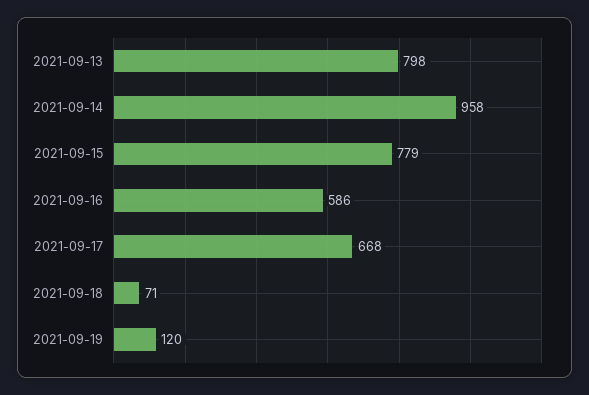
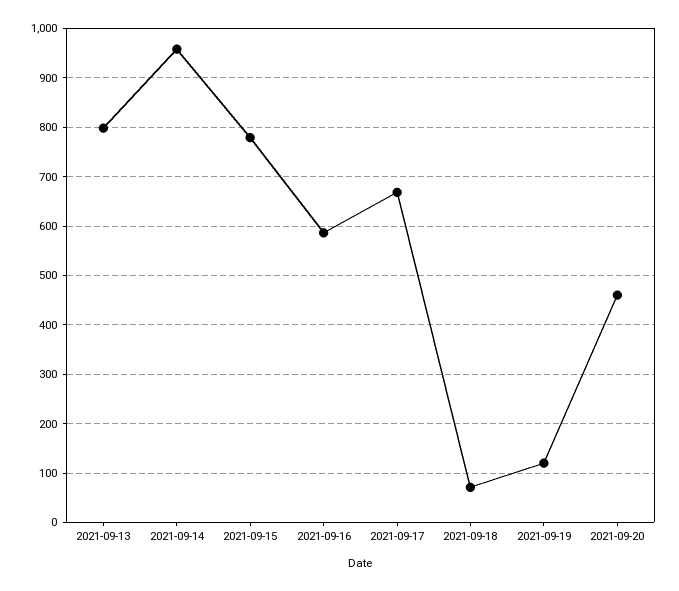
2021-09-20: none -> 460

